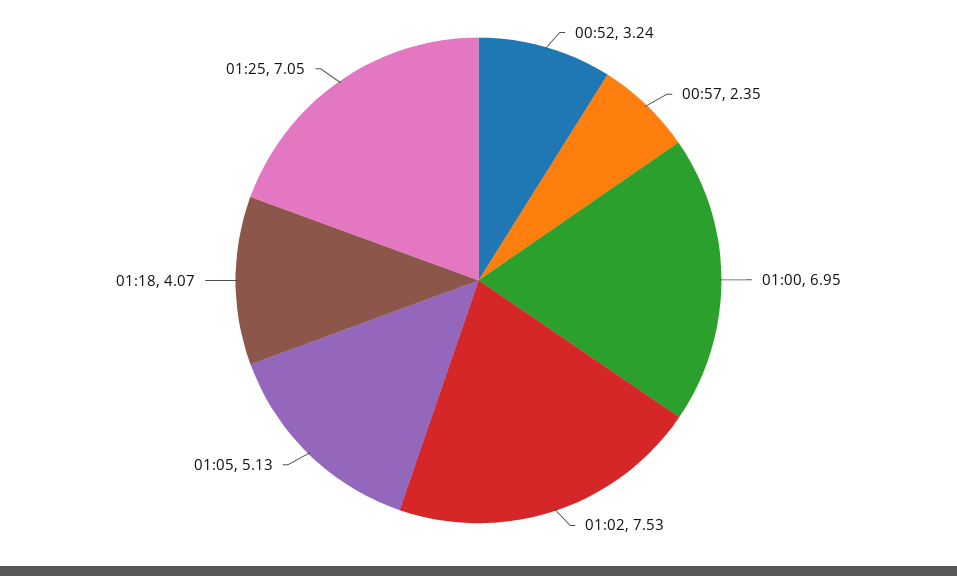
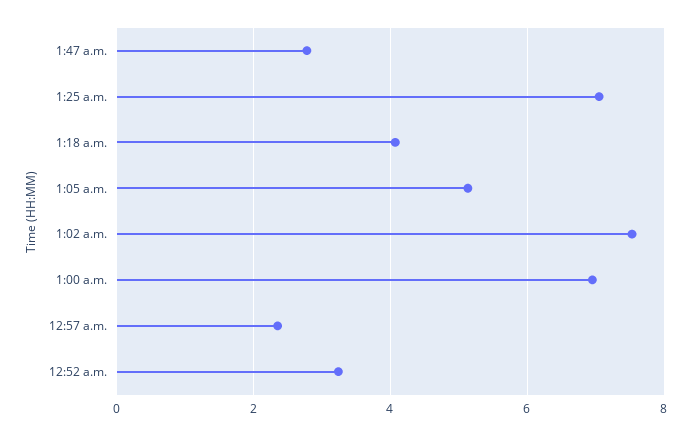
1:47 a.m.: none -> 2.8

